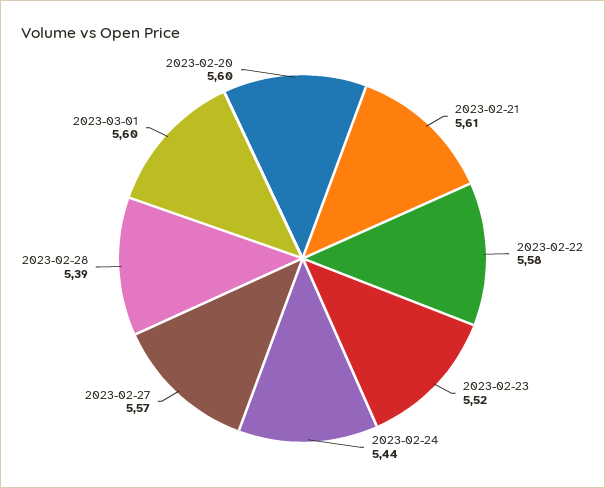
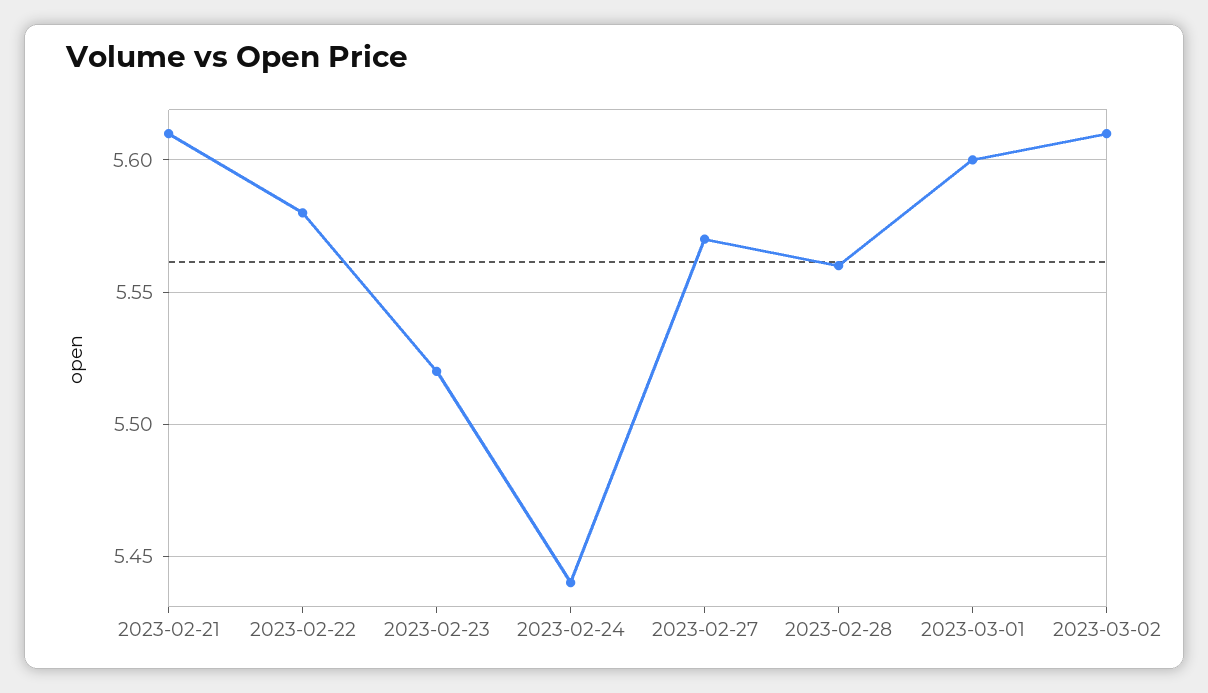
2023-02-28: 5.39 -> 5.56
2023-02-20: 5.6 -> none
2023-03-02: none -> 5.61

